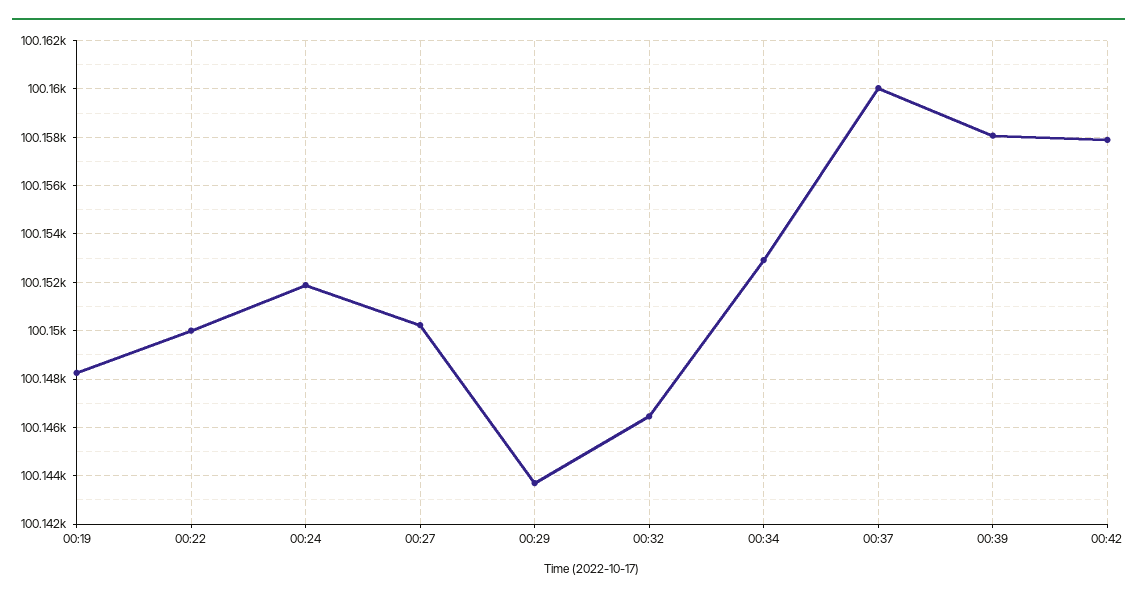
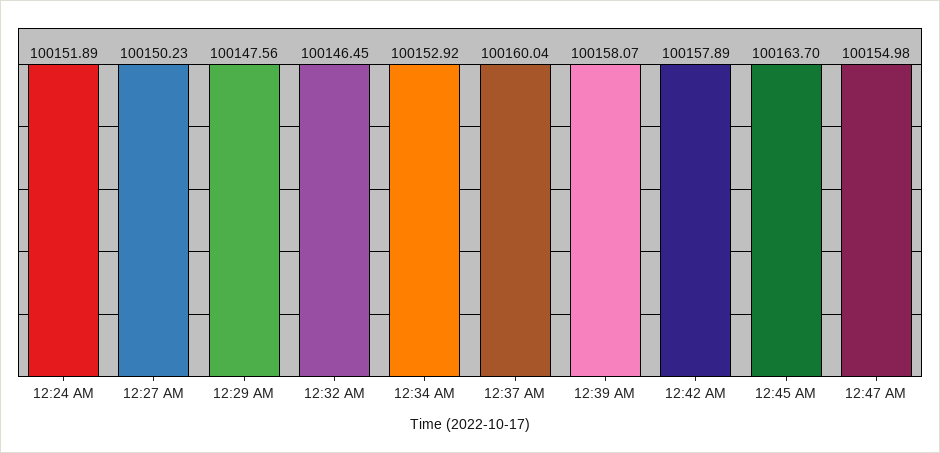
00:19: 100148.25 -> none
00:22: 100150 -> none
00:29: 100143.75 -> 100147.56
12:45 AM: none -> 100163.7
12:47 AM: none -> 100154.98

